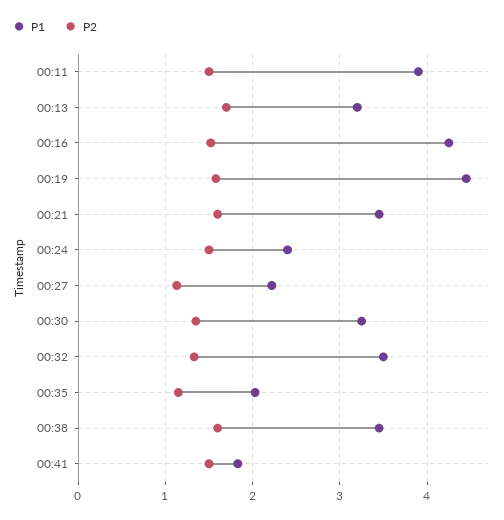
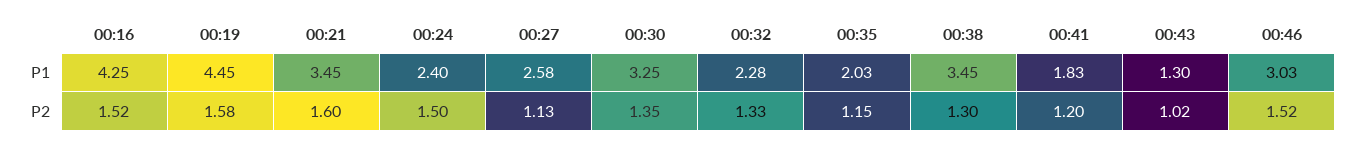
P1, 00:11: 3.9 -> none
P2, 00:11: 1.5 -> none
P1, 00:13: 3.2 -> none
P2, 00:13: 1.7 -> none
P1, 00:27: 2.2 -> 2.58
P1, 00:32: 3.5 -> 2.28
P2, 00:38: 1.6 -> 1.3
P2, 00:41: 1.5 -> 1.2
P1, 00:43: none -> 1.3
P1, 00:46: none -> 3.03
P2, 00:43: none -> 1.02
P2, 00:46: none -> 1.52

